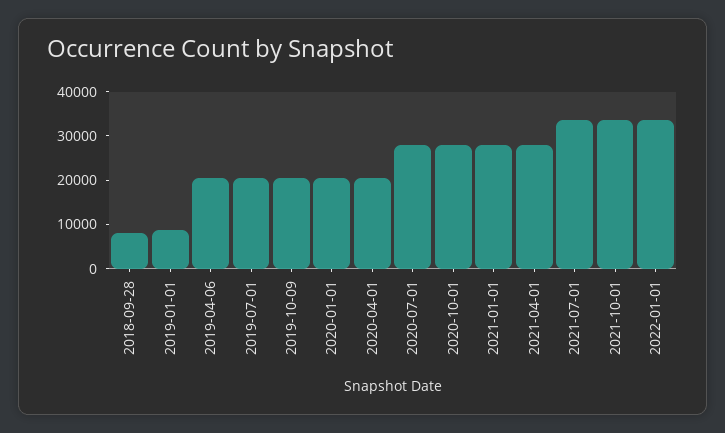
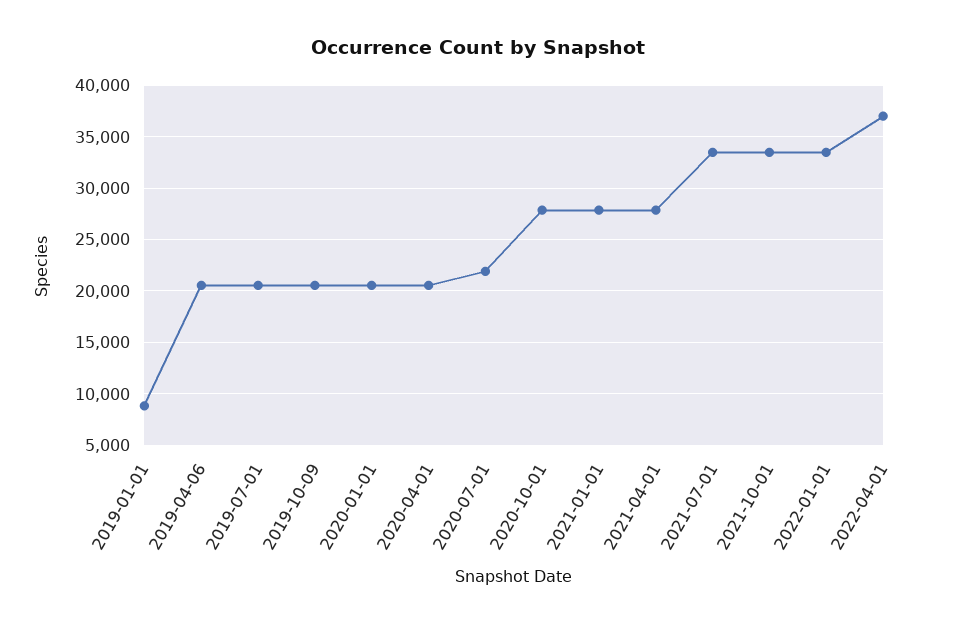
2018-09-28: 8000 -> none
2020-07-01: 28000 -> 22000
2022-04-01: none -> 37000

